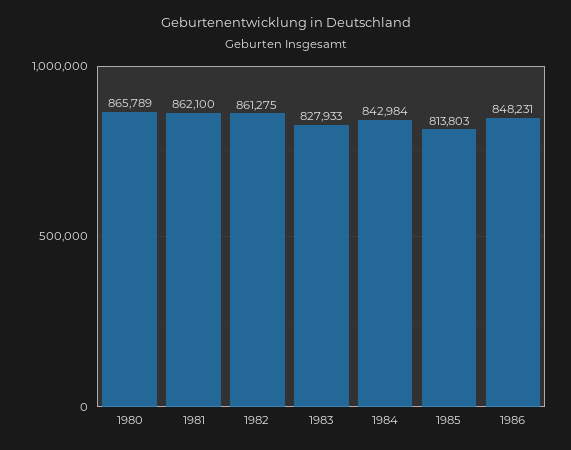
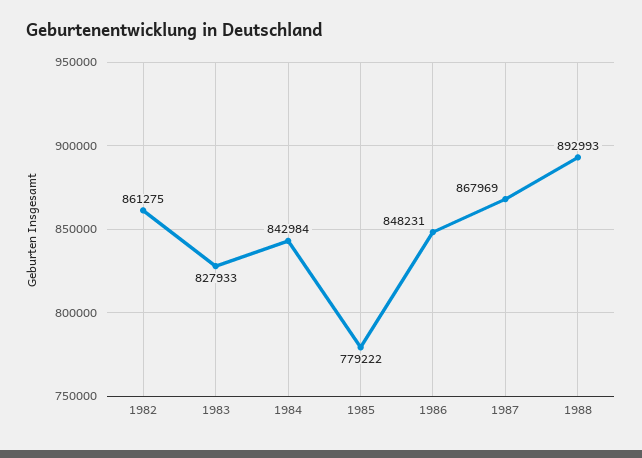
1980: 865789 -> none
1981: 862100 -> none
1985: 813803 -> 779222
1987: none -> 867969
1988: none -> 892993

